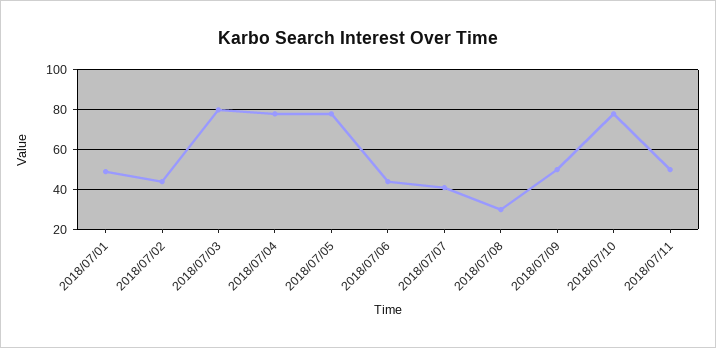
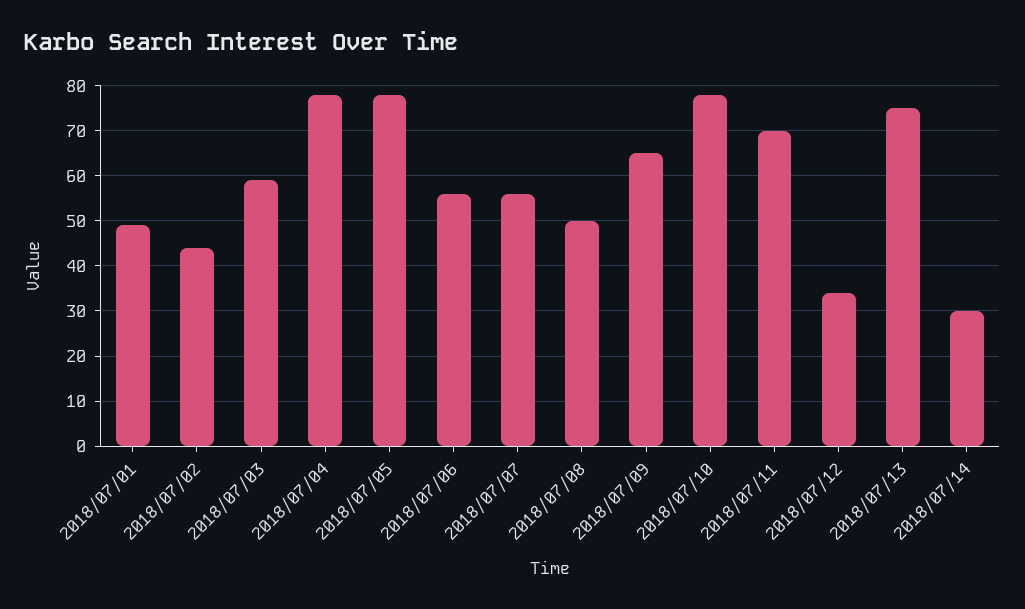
2018/07/03: 80 -> 60
2018/07/06: 45 -> 55
2018/07/07: 40 -> 55
2018/07/08: 30 -> 50
2018/07/09: 50 -> 65
2018/07/11: 50 -> 70
2018/07/12: none -> 35
2018/07/13: none -> 75
2018/07/14: none -> 30

